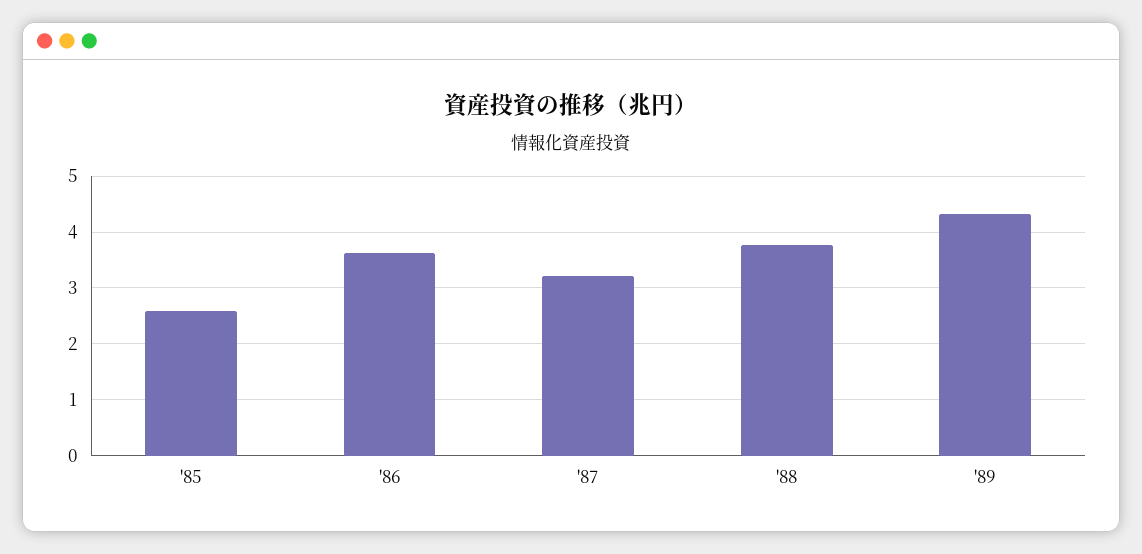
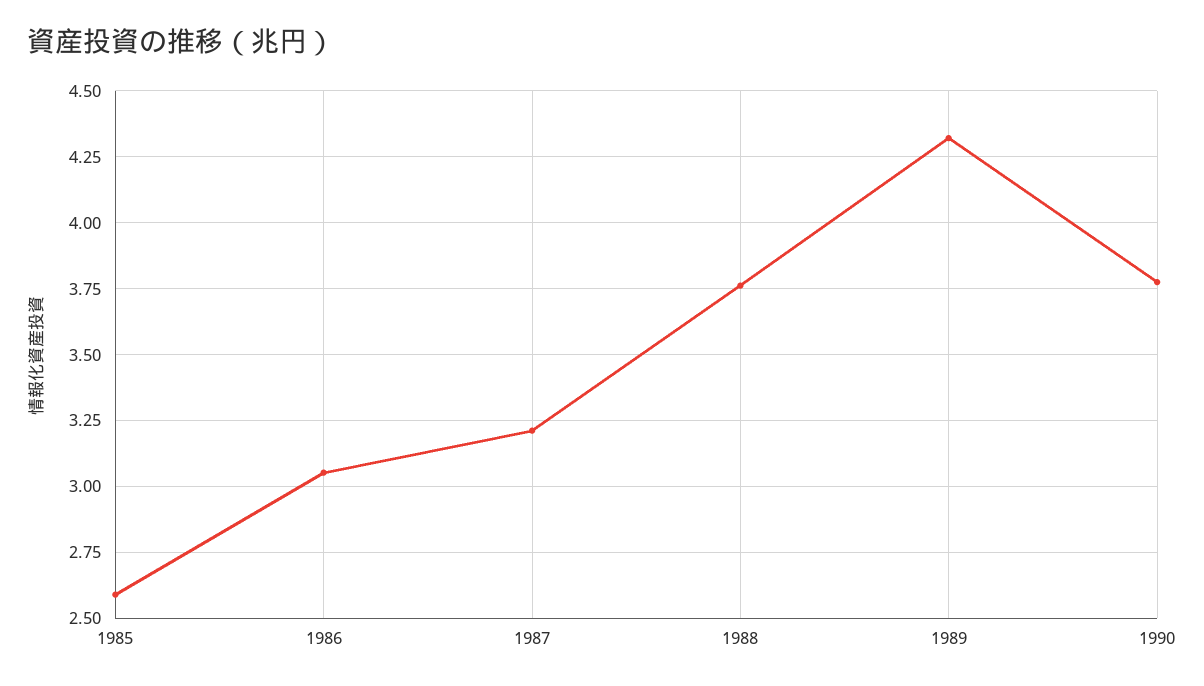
'86: 3.6 -> 3.05
1990: none -> 3.775

